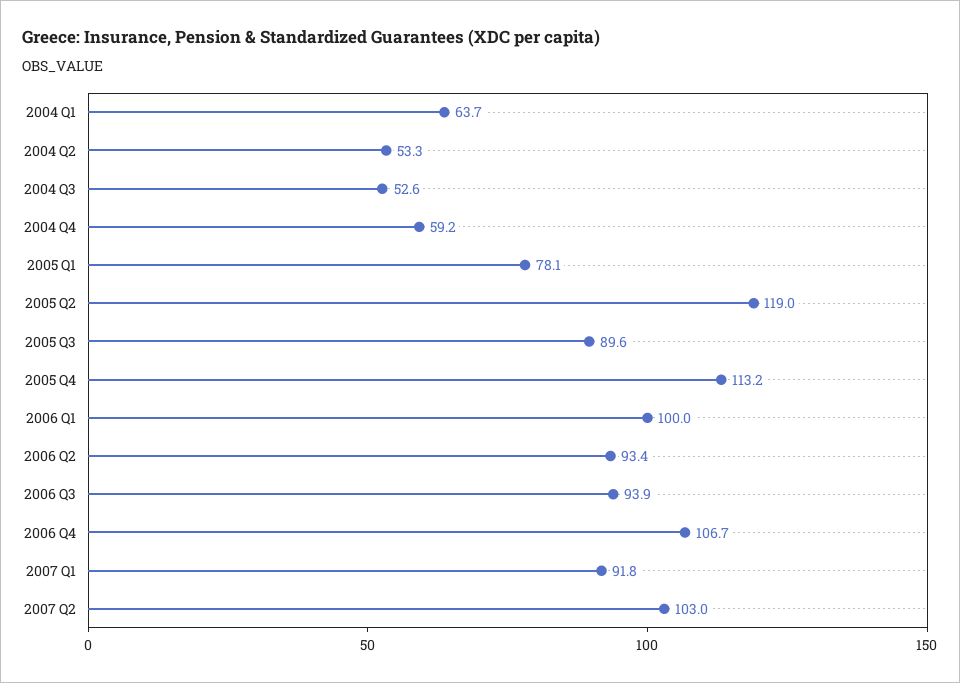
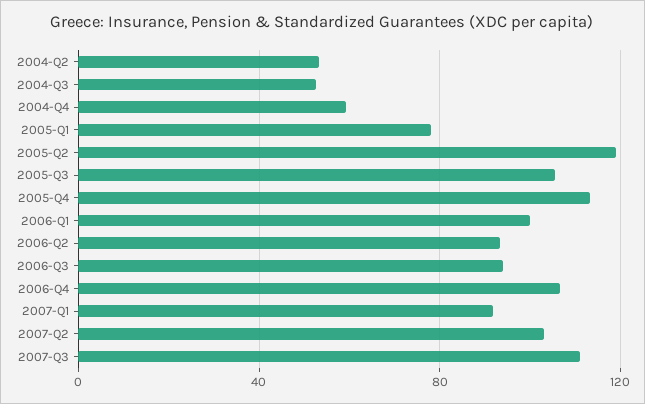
2004 Q1: 63.7 -> none
2005 Q3: 89.6 -> 105
2007-Q3: none -> 110

